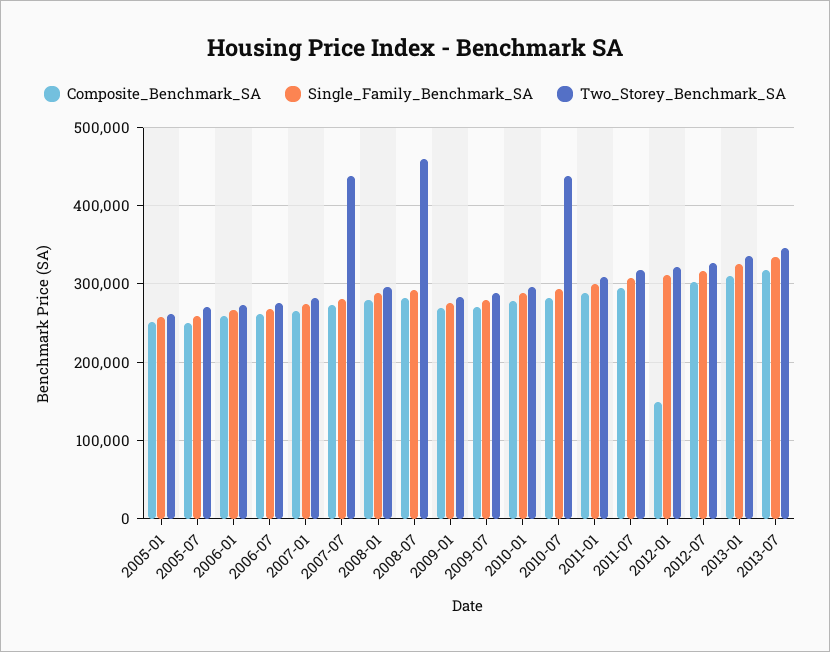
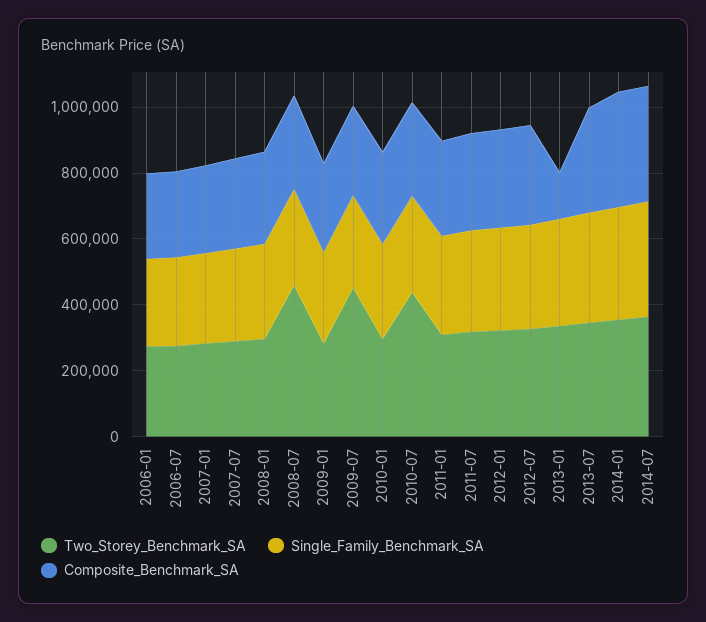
Composite_Benchmark_SA, 2005-01: 250000 -> none
Single_Family_Benchmark_SA, 2005-01: 260000 -> none
Two_Storey_Benchmark_SA, 2005-01: 260000 -> none
Composite_Benchmark_SA, 2005-07: 250000 -> none
Single_Family_Benchmark_SA, 2005-07: 260000 -> none
Two_Storey_Benchmark_SA, 2005-07: 270000 -> none
Two_Storey_Benchmark_SA, 2007-07: 440000 -> 300000
Two_Storey_Benchmark_SA, 2009-07: 290000 -> 450000
Composite_Benchmark_SA, 2012-01: 150000 -> 300000
Composite_Benchmark_SA, 2013-01: 310000 -> 150000
Two_Storey_Benchmark_SA, 2014-01: none -> 350000
Single_Family_Benchmark_SA, 2014-01: none -> 350000
Composite_Benchmark_SA, 2014-01: none -> 350000
Two_Storey_Benchmark_SA, 2014-07: none -> 350000
Single_Family_Benchmark_SA, 2014-07: none -> 350000
Composite_Benchmark_SA, 2014-07: none -> 350000

